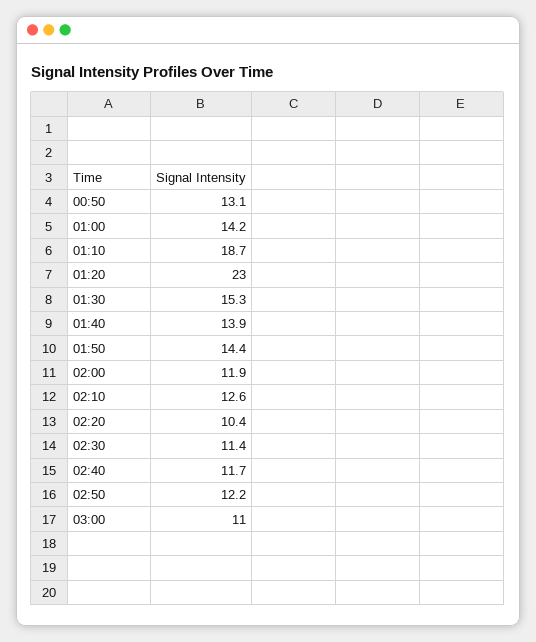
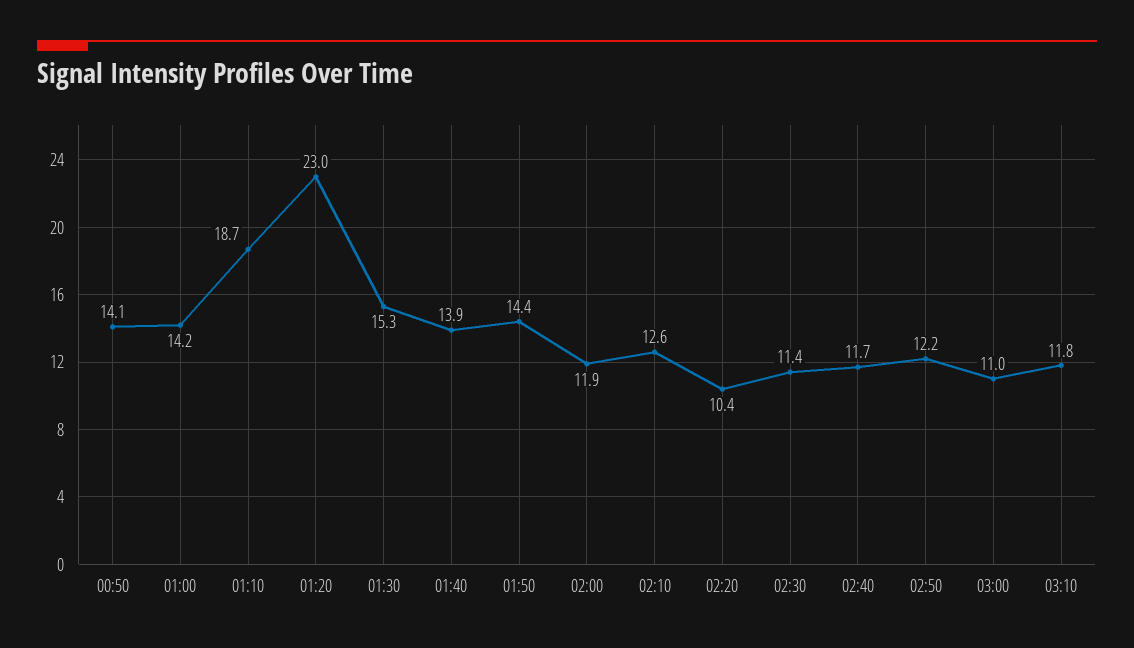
00:50: 13.1 -> 14.1
03:10: none -> 11.8

